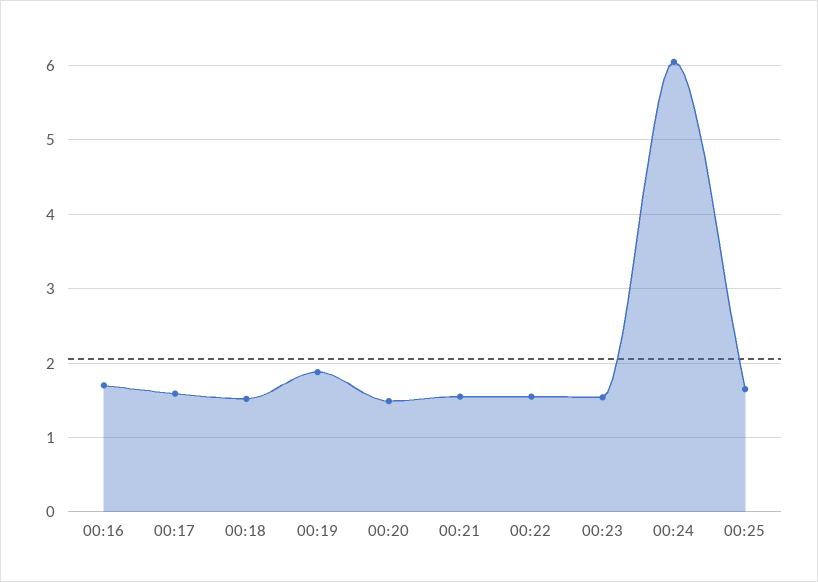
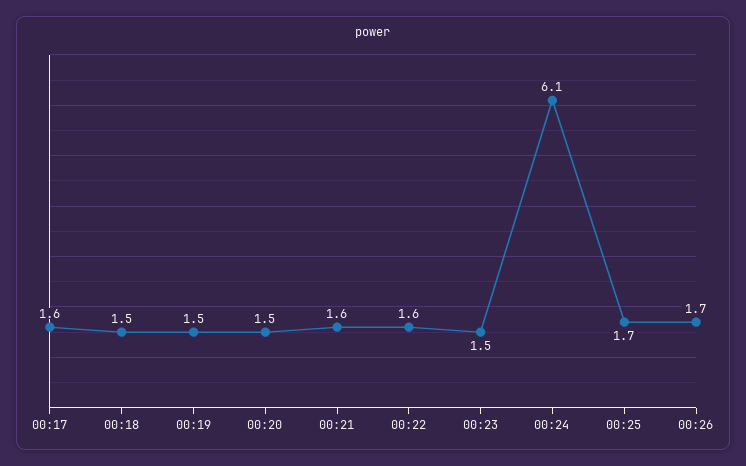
00:16: 1.7 -> none
00:19: 1.9 -> 1.5
00:26: none -> 1.7

